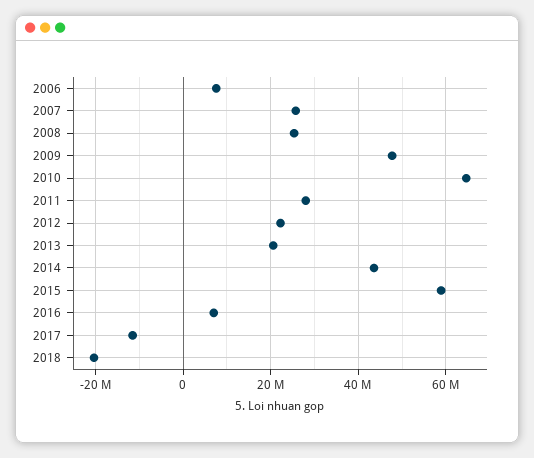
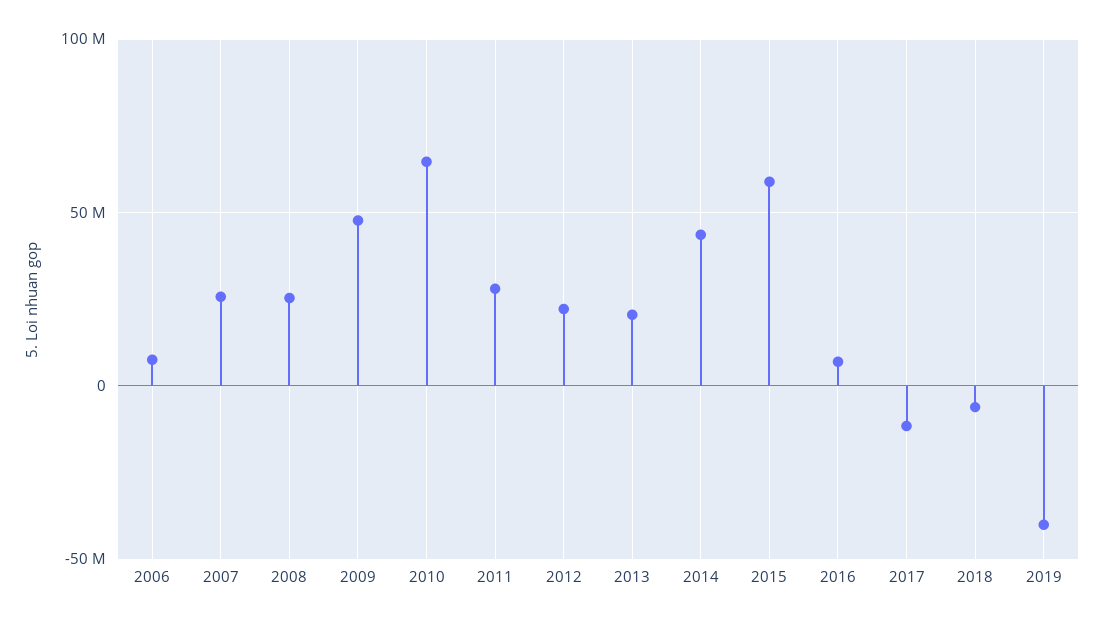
2018: -20000000 -> -5000000
2019: none -> -40000000

